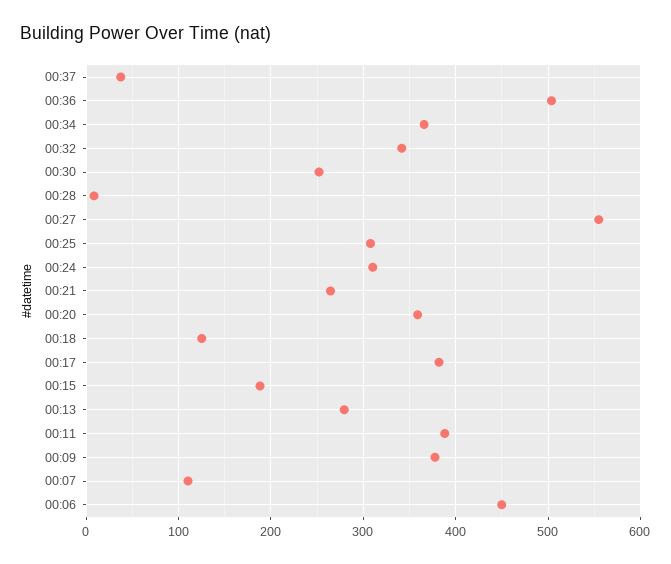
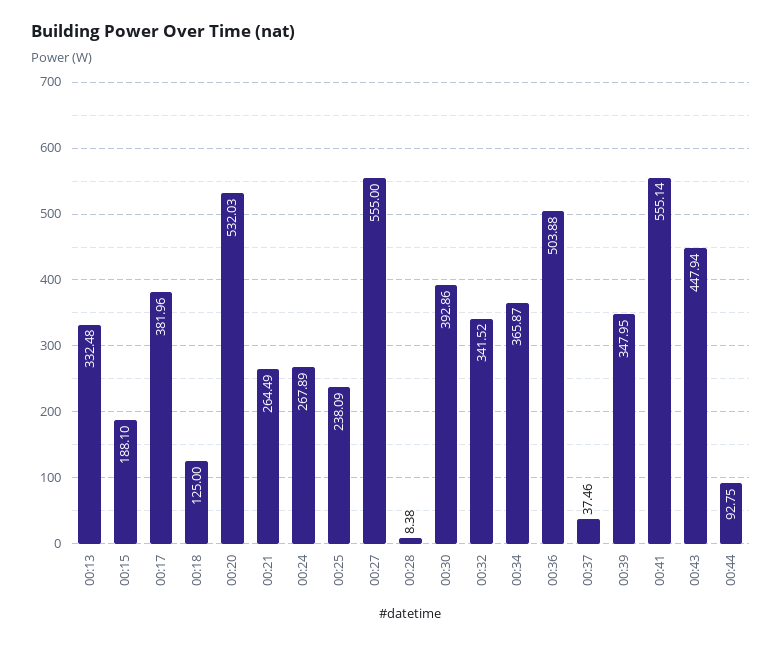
00:30: 250 -> 392.86
00:25: 310 -> 238.09
00:24: 310 -> 267.89
00:20: 360 -> 532.03
00:13: 280 -> 332.48
00:11: 390 -> none
00:09: 380 -> none
00:07: 110 -> none
00:06: 450 -> none
00:39: none -> 347.95
00:41: none -> 555.14
00:43: none -> 447.94
00:44: none -> 92.75

